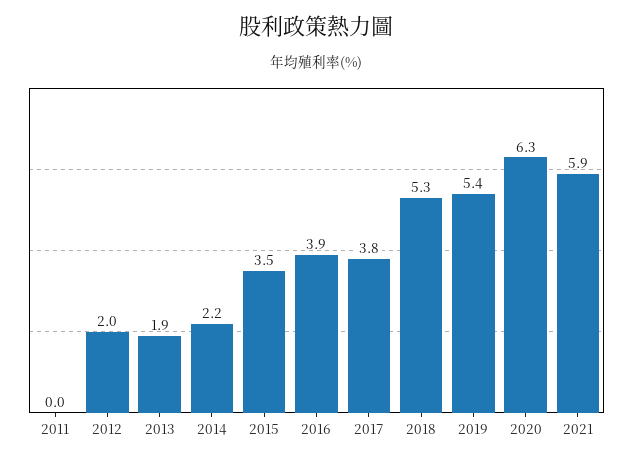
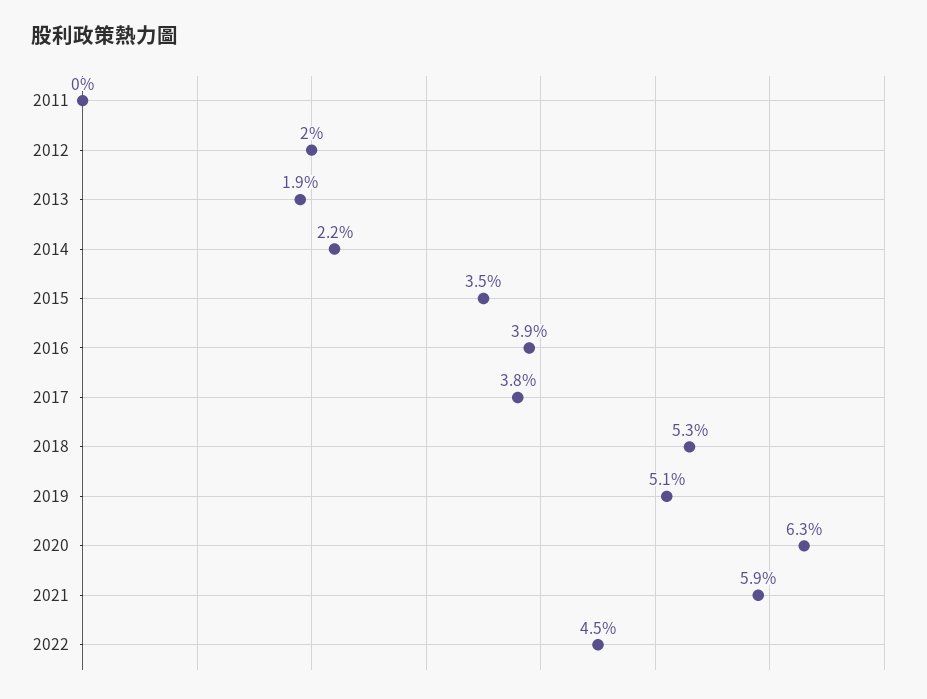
2019: 5.4 -> 5.1
2022: none -> 4.5

